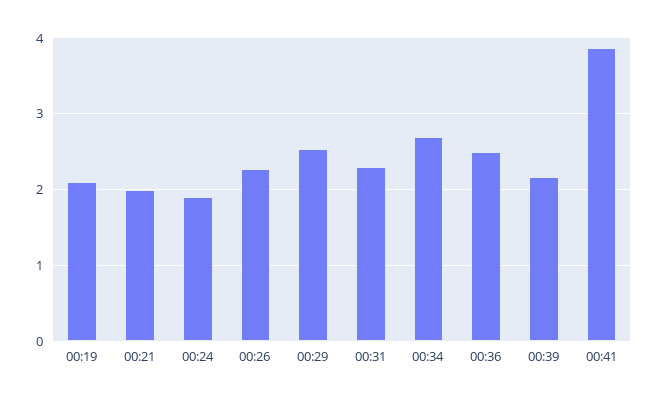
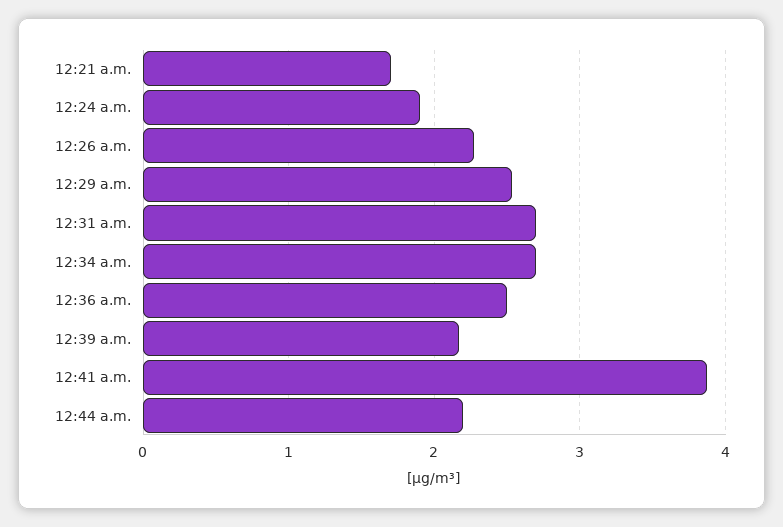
00:19: 2.1 -> none
00:21: 2 -> 1.7
00:31: 2.3 -> 2.7
12:44 a.m.: none -> 2.2

